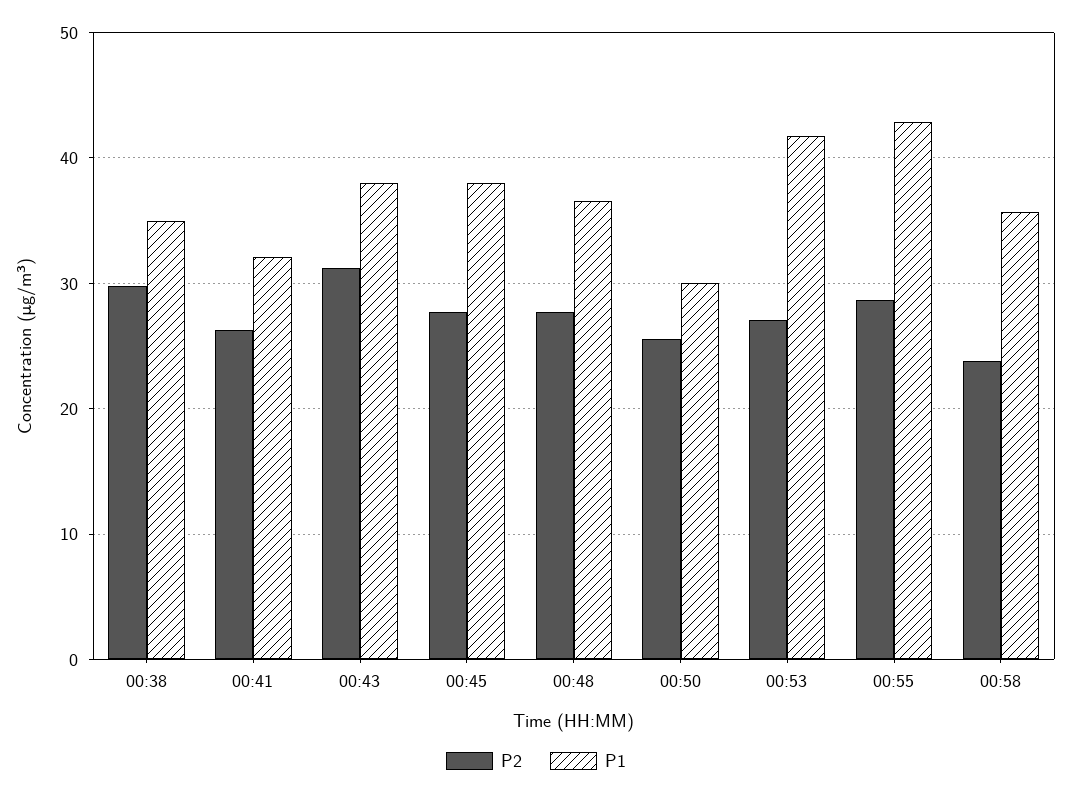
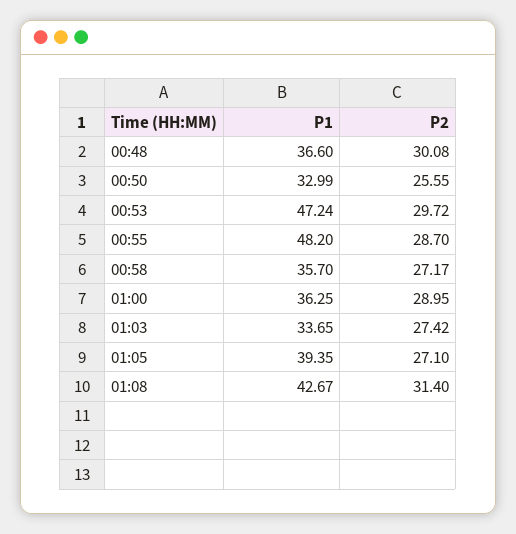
P2, 00:38: 30 -> none
P1, 00:38: 35 -> none
P2, 00:41: 26 -> none
P1, 00:41: 32 -> none
P2, 00:43: 31 -> none
P1, 00:43: 38 -> none
P2, 00:45: 28 -> none
P1, 00:45: 38 -> none
P2, 00:48: 28 -> 30.08
P1, 00:50: 30 -> 32.99
P2, 00:53: 27 -> 29.72
P1, 00:53: 42 -> 47.24
P1, 00:55: 43 -> 48.2
P2, 00:58: 24 -> 27.17
P1, 01:00: none -> 36.25
P2, 01:00: none -> 28.95
P1, 01:03: none -> 33.65
P2, 01:03: none -> 27.42
P1, 01:05: none -> 39.35
P2, 01:05: none -> 27.1
P1, 01:08: none -> 42.67
P2, 01:08: none -> 31.4

